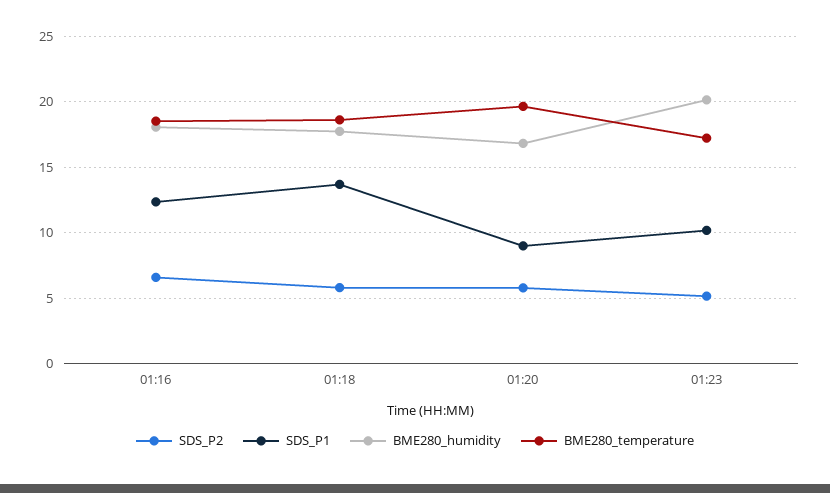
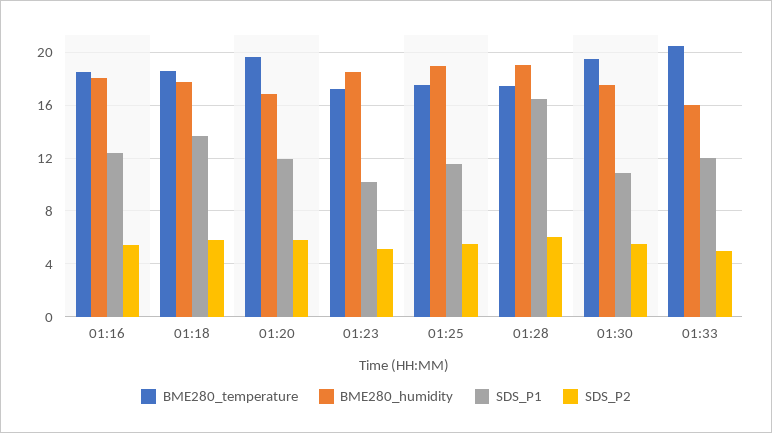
SDS_P2, 01:16: 6.5 -> 5.5
SDS_P1, 01:20: 9 -> 12
BME280_humidity, 01:23: 20 -> 18.5
BME280_temperature, 01:25: none -> 17.5
BME280_humidity, 01:25: none -> 19
SDS_P1, 01:25: none -> 11.5
SDS_P2, 01:25: none -> 5.5
BME280_temperature, 01:28: none -> 17.5
BME280_humidity, 01:28: none -> 19
SDS_P1, 01:28: none -> 16.5
SDS_P2, 01:28: none -> 6
BME280_temperature, 01:30: none -> 19.5
BME280_humidity, 01:30: none -> 17.5
SDS_P1, 01:30: none -> 11
SDS_P2, 01:30: none -> 5.5
BME280_temperature, 01:33: none -> 20.5
BME280_humidity, 01:33: none -> 16
SDS_P1, 01:33: none -> 12
SDS_P2, 01:33: none -> 5

